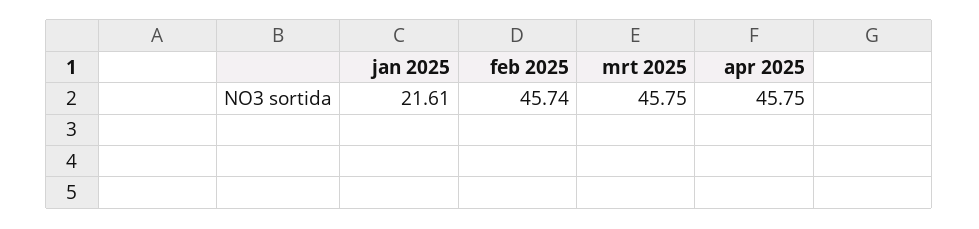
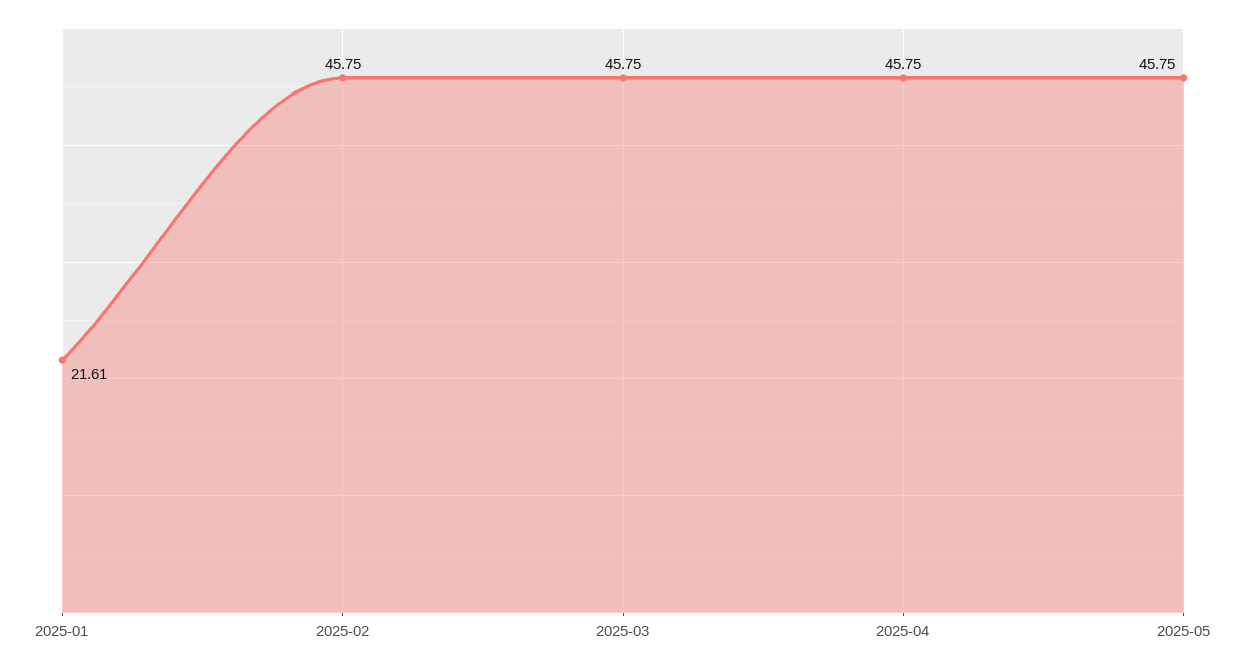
feb 2025: 45.74 -> 45.75
2025-05: none -> 45.75

